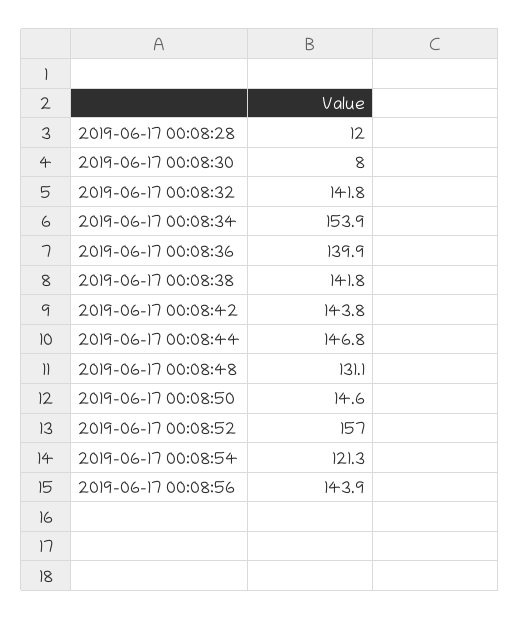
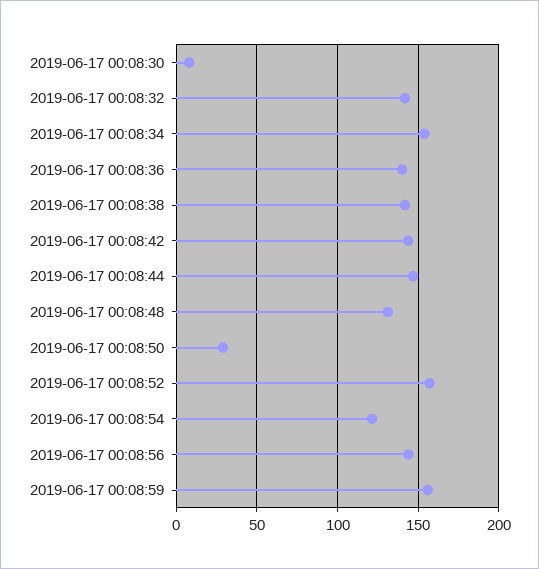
2019-06-17 00:08:28: 12 -> none
2019-06-17 00:08:50: 14.6 -> 30
2019-06-17 00:08:59: none -> 155

